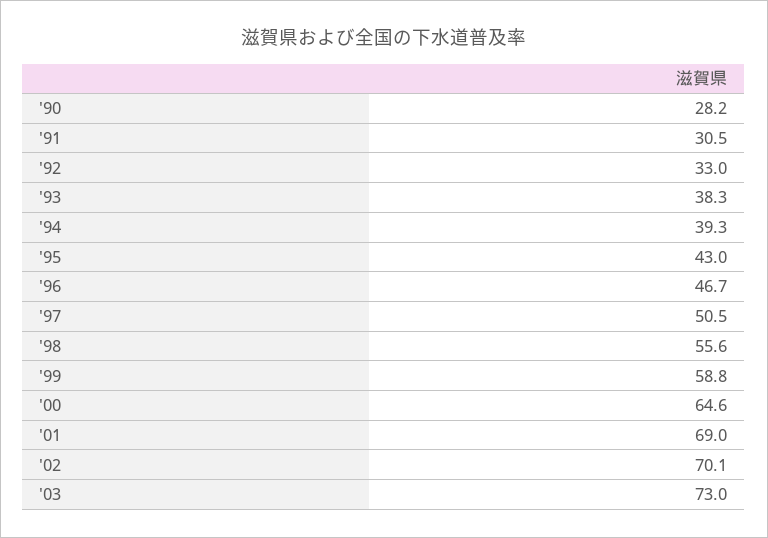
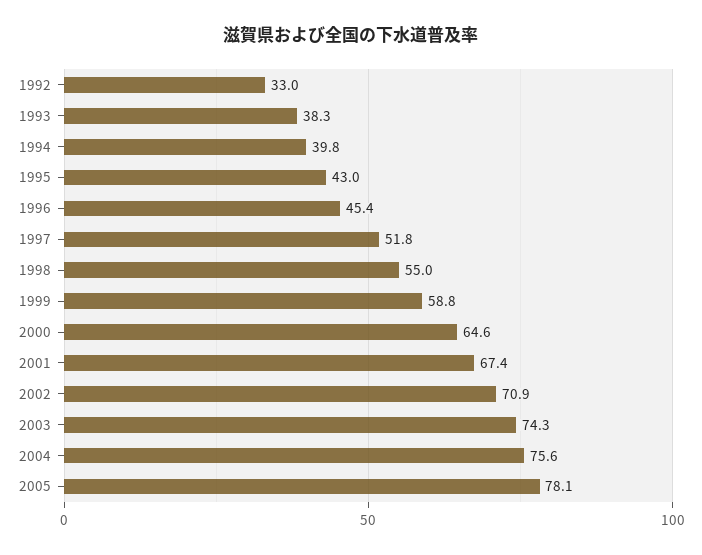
'90: 28.2 -> none
'91: 30.5 -> none
'94: 39.3 -> 39.8
'96: 46.7 -> 45.4
'97: 50.5 -> 51.8
'98: 55.6 -> 55
'01: 69 -> 67.4
'02: 70.1 -> 70.9
'03: 73 -> 74.3
2004: none -> 75.6
2005: none -> 78.1

